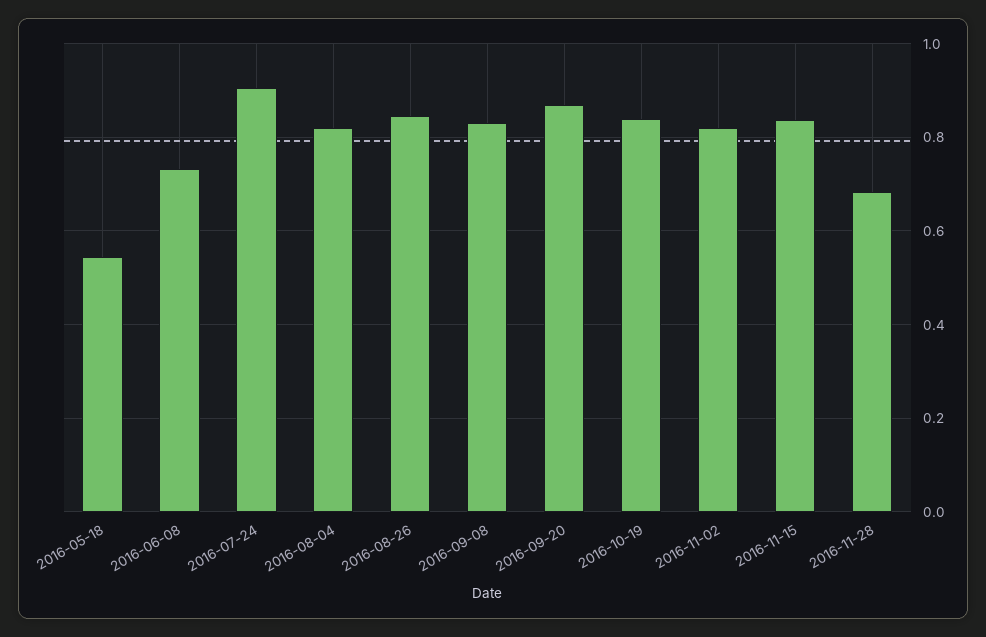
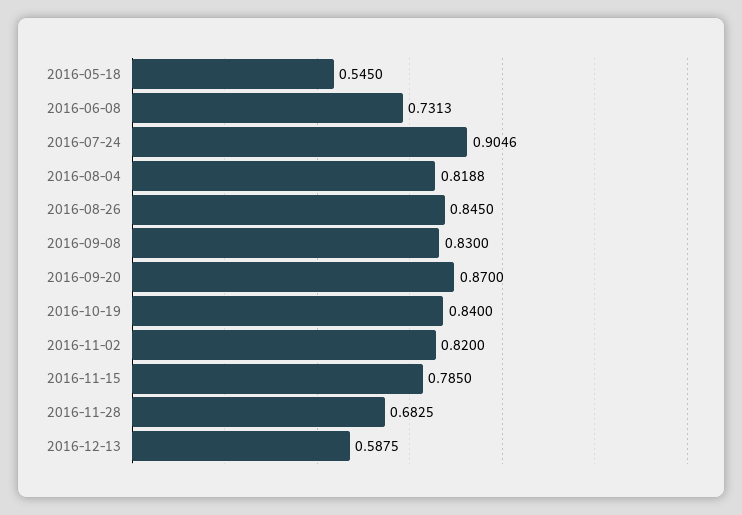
2016-11-15: 0.84 -> 0.785
2016-12-13: none -> 0.5875

